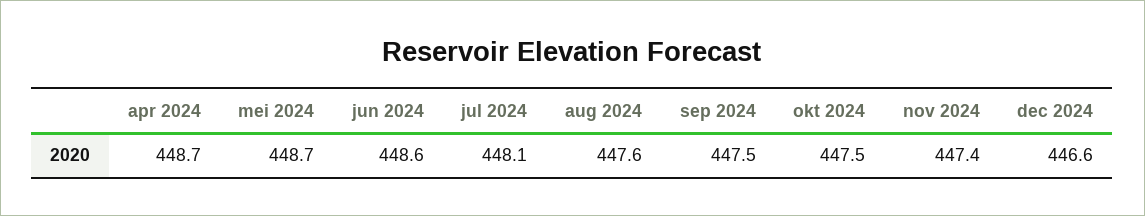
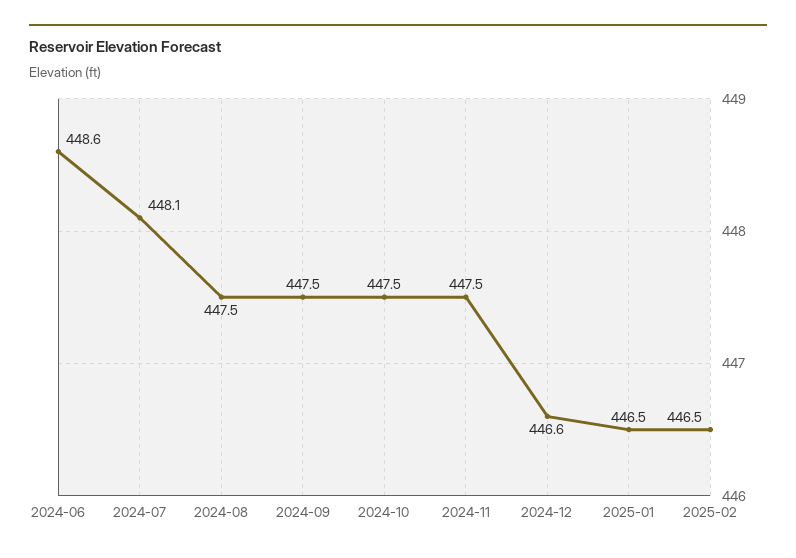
apr 2024: 448.7 -> none
mei 2024: 448.7 -> none
aug 2024: 447.6 -> 447.5
nov 2024: 447.4 -> 447.5
2025-01: none -> 446.5
2025-02: none -> 446.5

